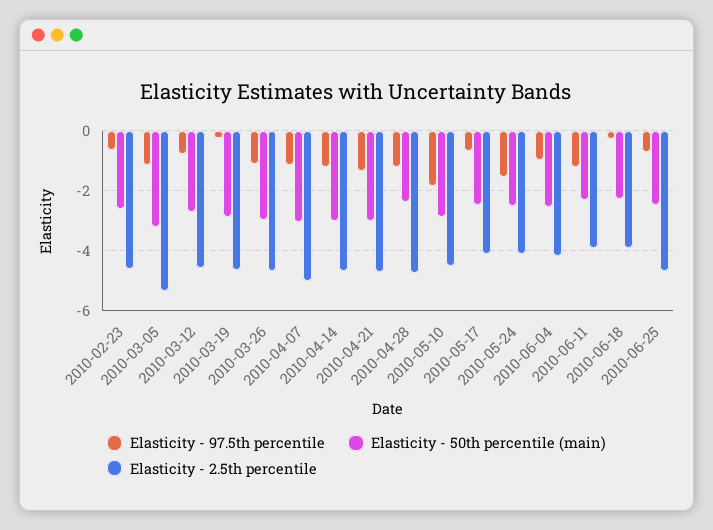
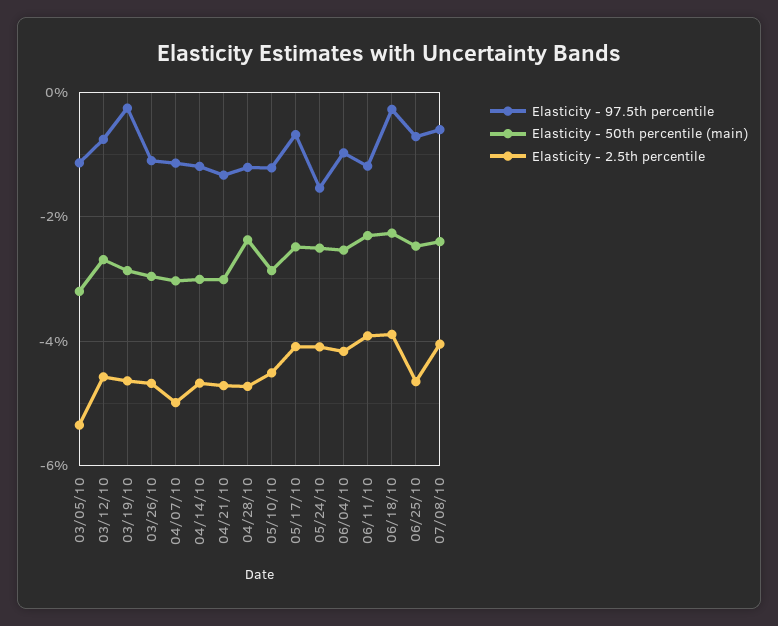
Elasticity - 97.5th percentile, 2010-02-23: -0.6 -> none
Elasticity - 50th percentile (main), 2010-02-23: -2.6 -> none
Elasticity - 2.5th percentile, 2010-02-23: -4.6 -> none
Elasticity - 97.5th percentile, 2010-05-10: -1.8 -> -1.2
Elasticity - 97.5th percentile, 07/08/10: none -> -0.6
Elasticity - 50th percentile (main), 07/08/10: none -> -2.4
Elasticity - 2.5th percentile, 07/08/10: none -> -4

